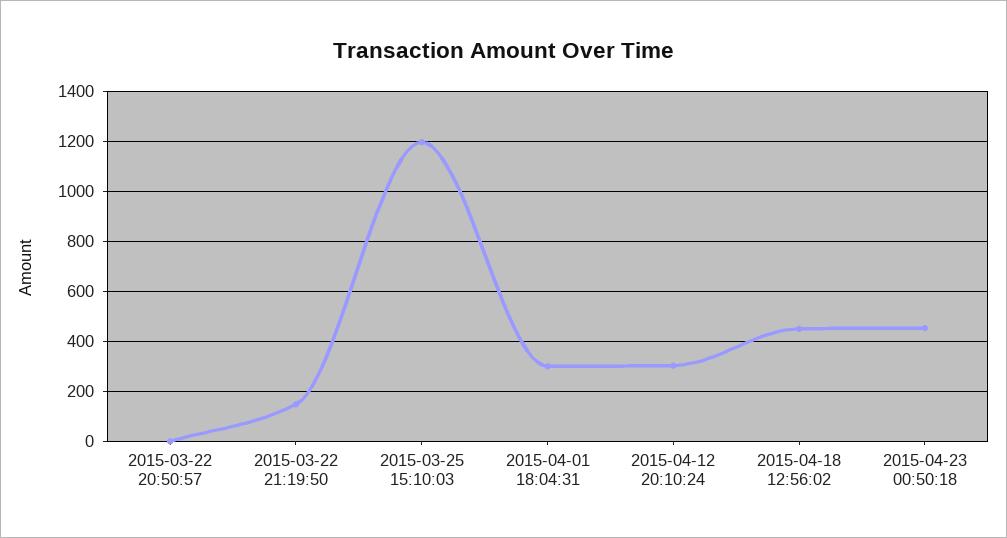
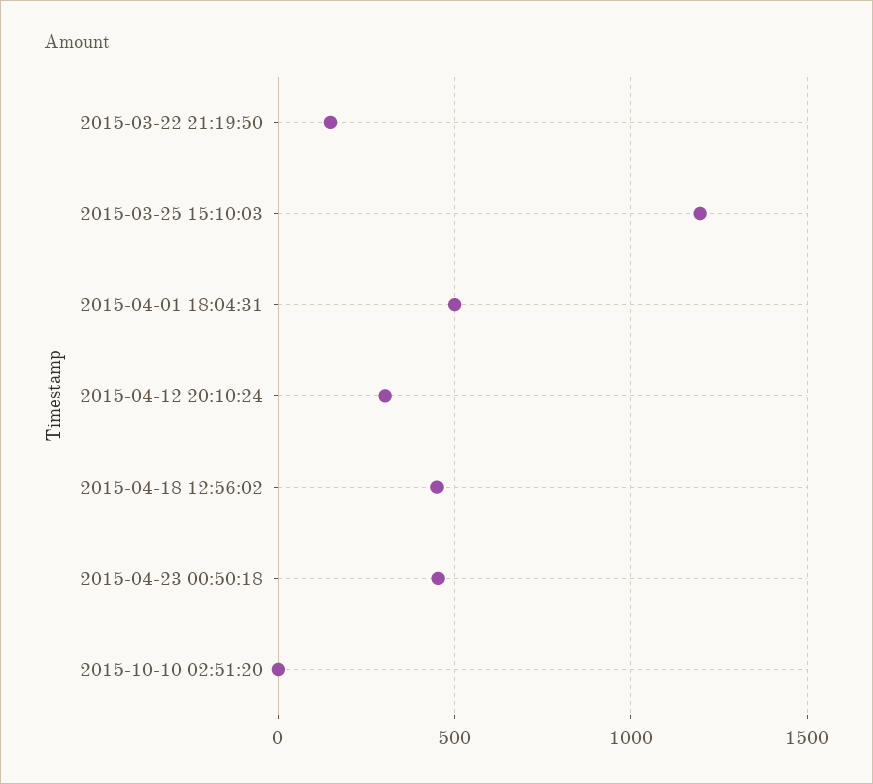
2015-03-22 20:50:57: 0 -> none
2015-04-01 18:04:31: 300 -> 500
2015-10-10 02:51:20: none -> 0

